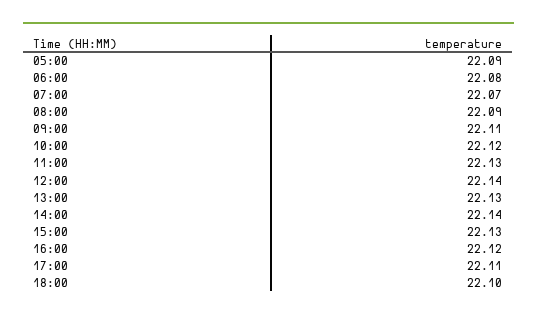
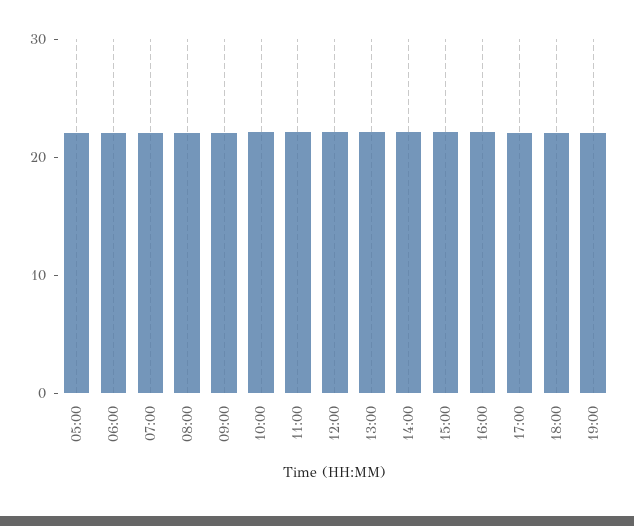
19:00: none -> 22

